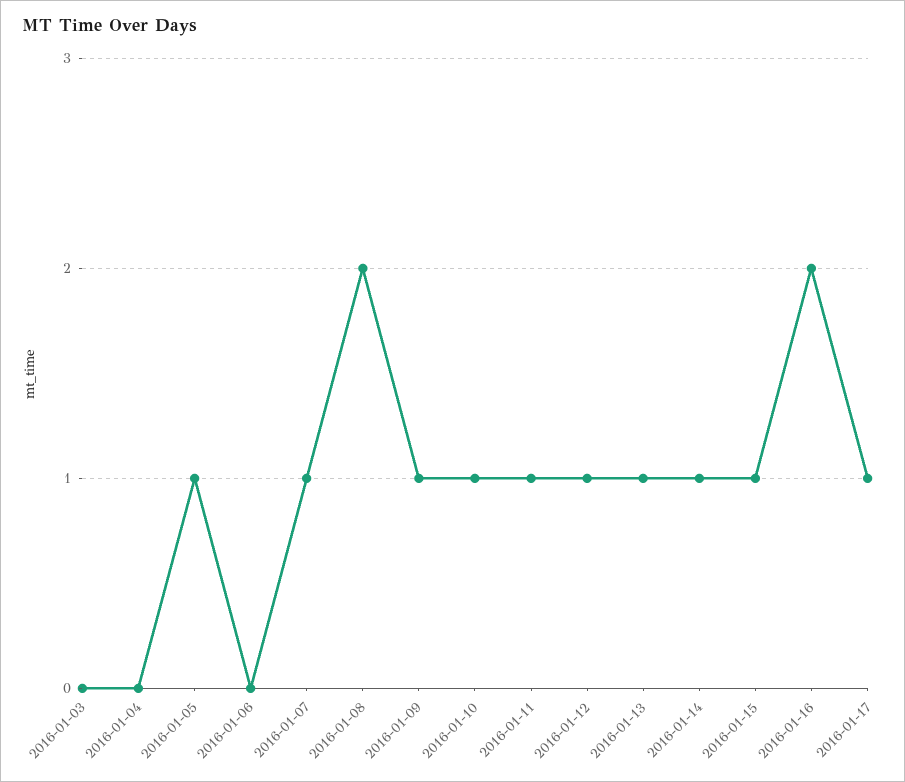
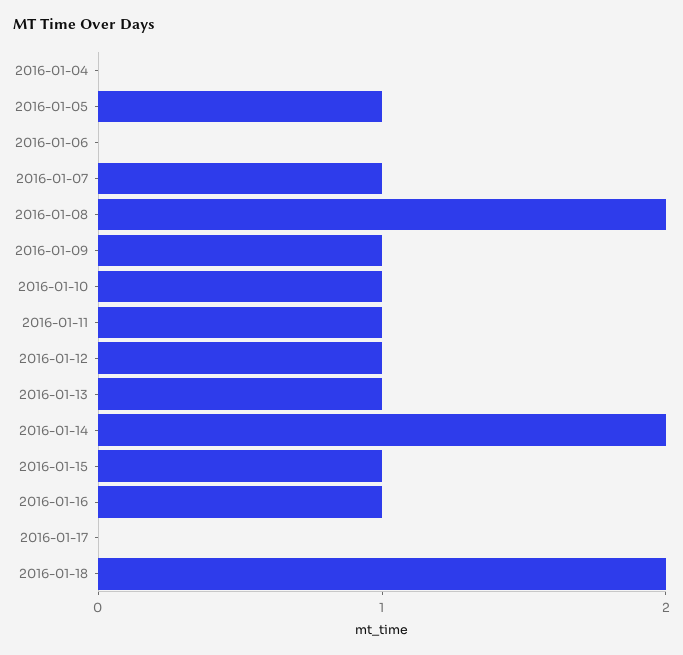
2016-01-03: 0 -> none
2016-01-14: 1 -> 2
2016-01-16: 2 -> 1
2016-01-17: 1 -> 0
2016-01-18: none -> 2

